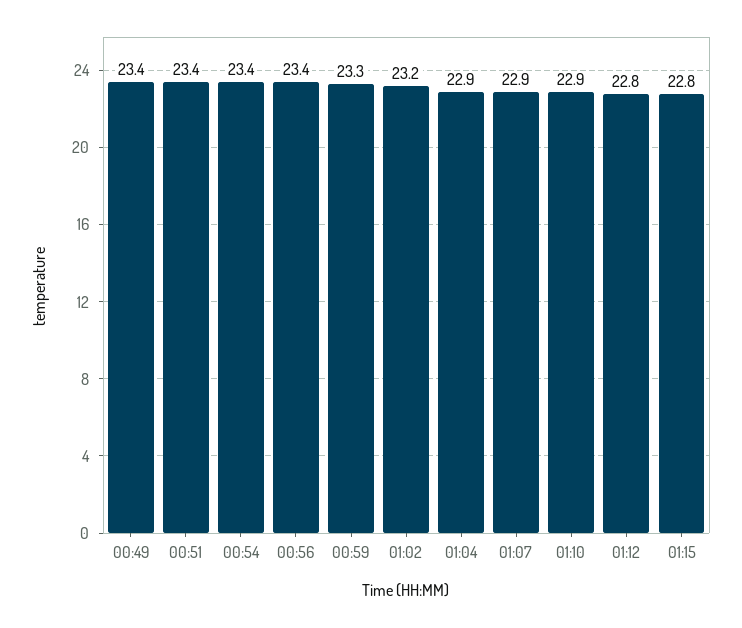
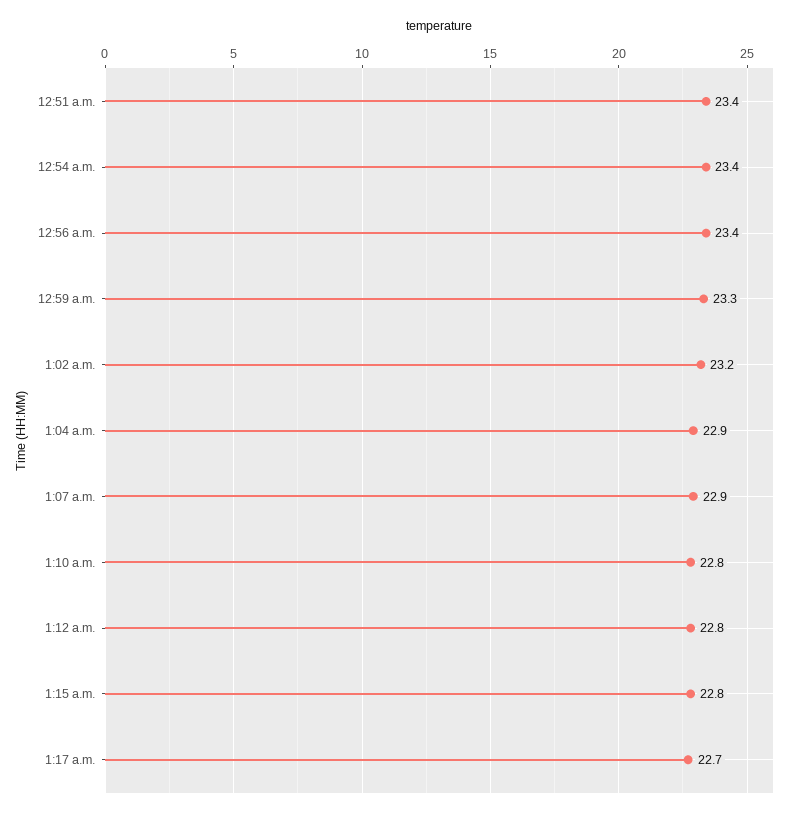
00:49: 23.4 -> none
01:10: 22.9 -> 22.8
1:17 a.m.: none -> 22.7

